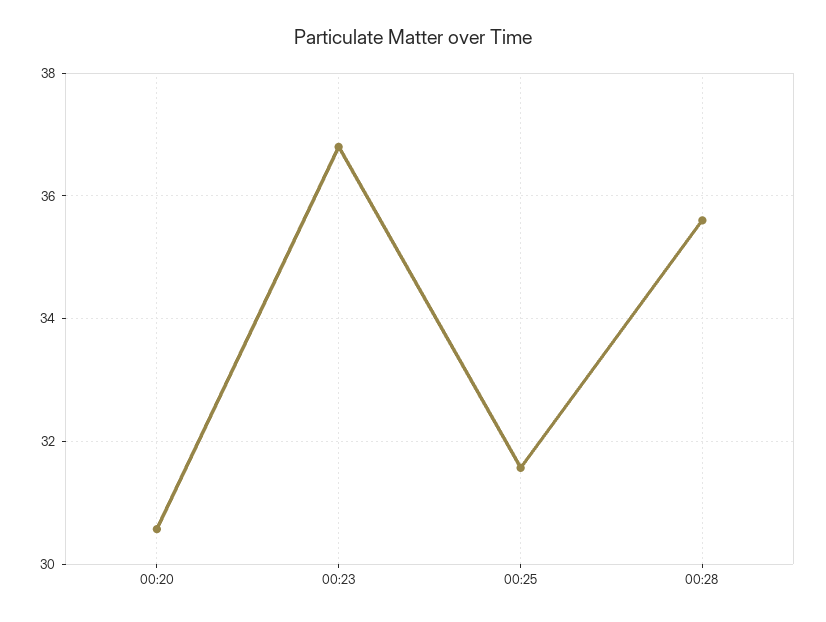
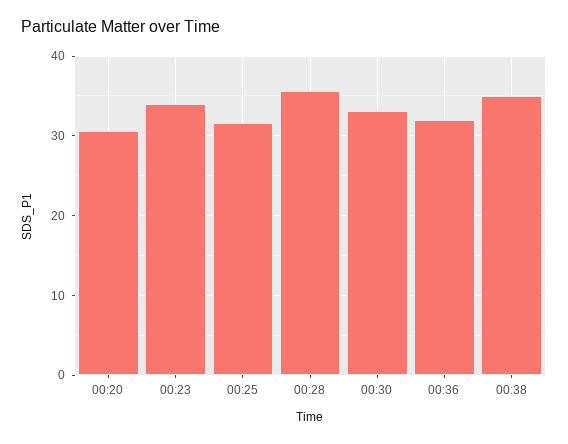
00:23: 36.8 -> 34
00:30: none -> 33
00:36: none -> 32
00:38: none -> 35

